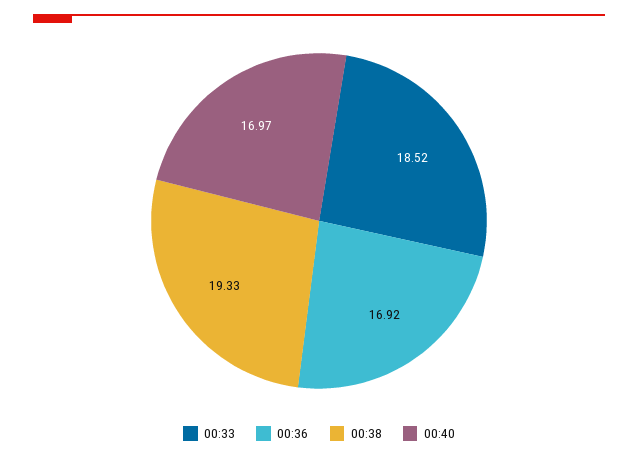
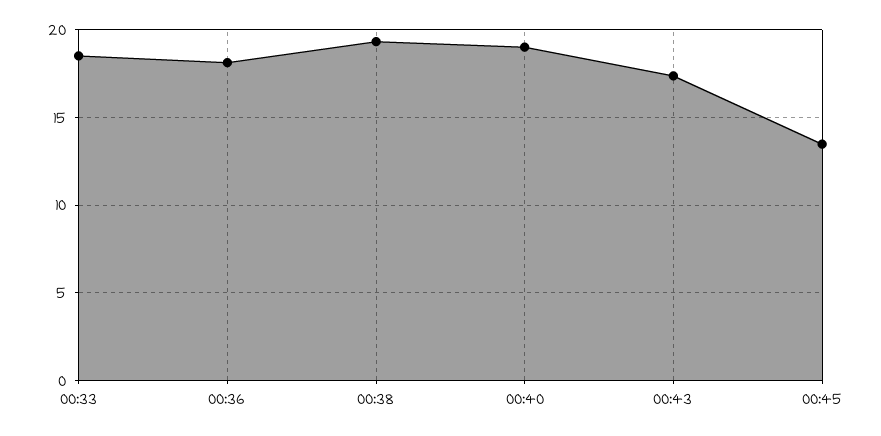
00:36: 16.92 -> 18
00:40: 16.97 -> 19
00:43: none -> 17.5
00:45: none -> 13.5

